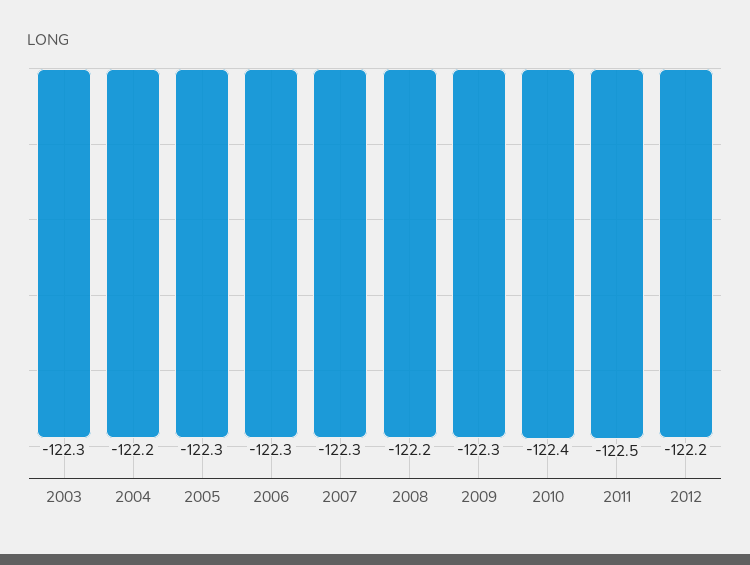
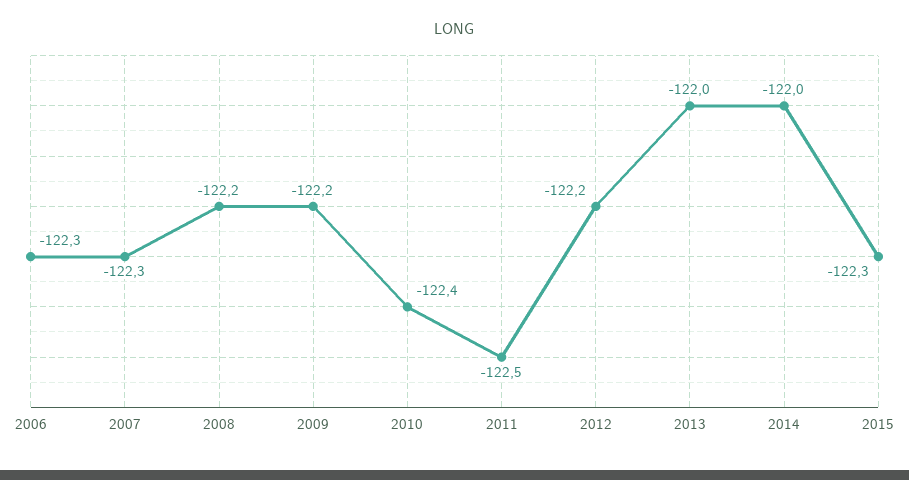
2003: -122.3 -> none
2004: -122.2 -> none
2005: -122.3 -> none
2009: -122.3 -> -122.2
2013: none -> -122
2014: none -> -122
2015: none -> -122.3

